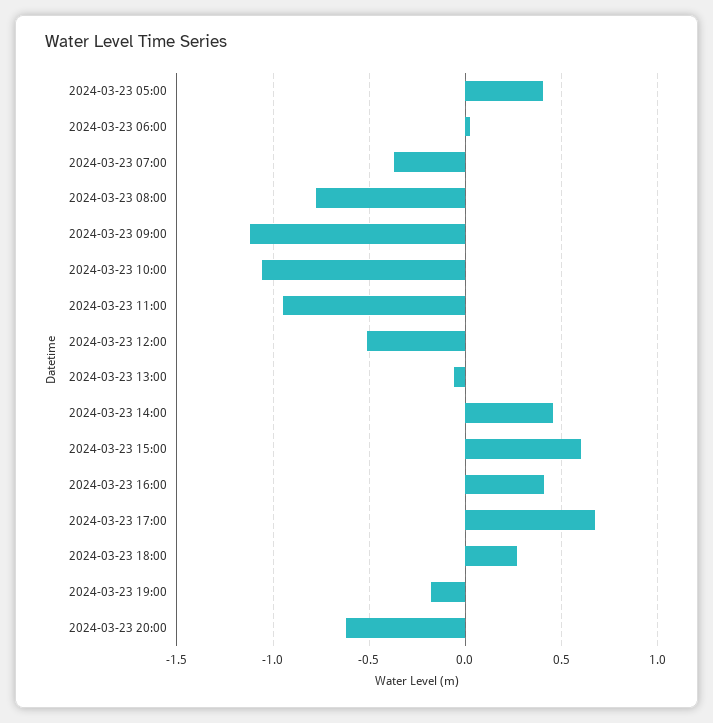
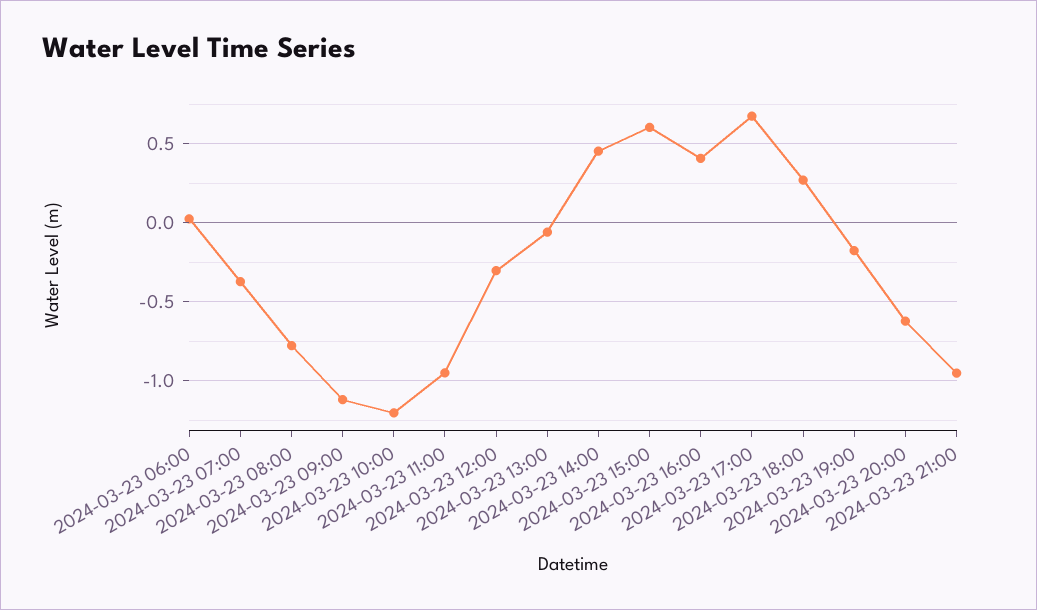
2024-03-23 05:00: 0.4 -> none
2024-03-23 10:00: -1.05 -> -1.2
2024-03-23 12:00: -0.5 -> -0.3
2024-03-23 21:00: none -> -0.95

